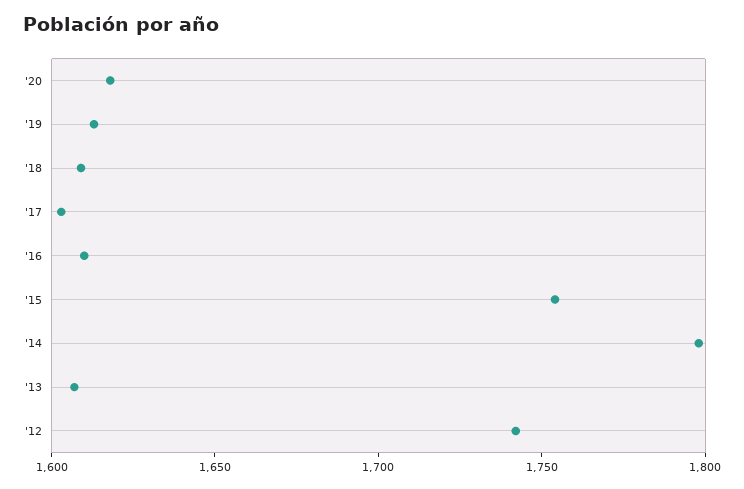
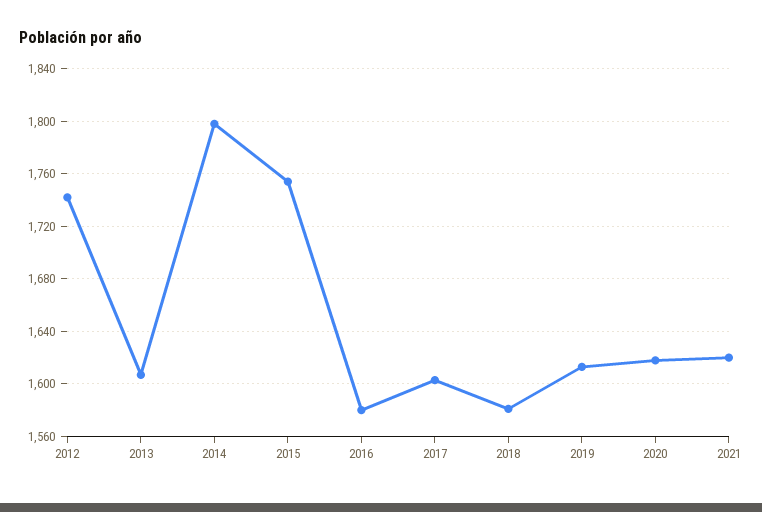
'18: 1610 -> 1580
'16: 1610 -> 1580
2021: none -> 1620

